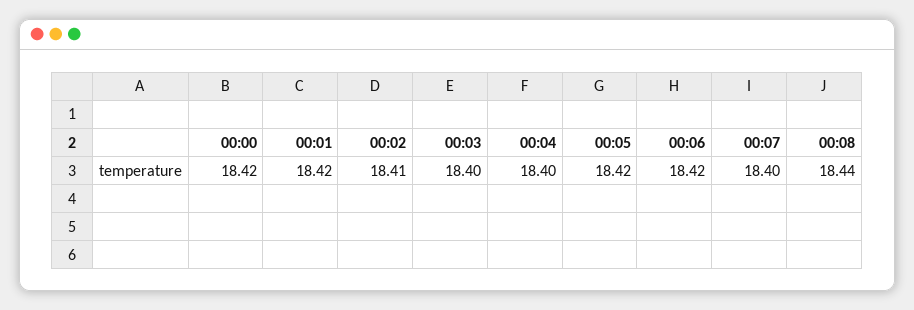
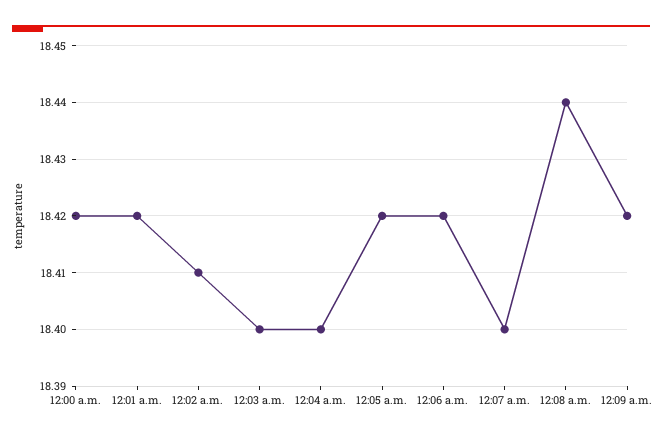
12:09 a.m.: none -> 18.42

